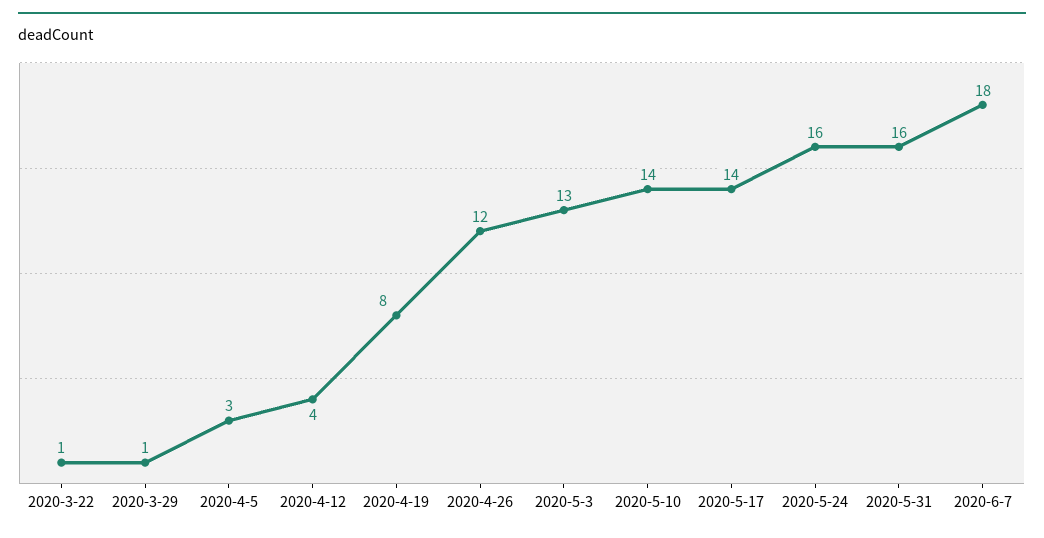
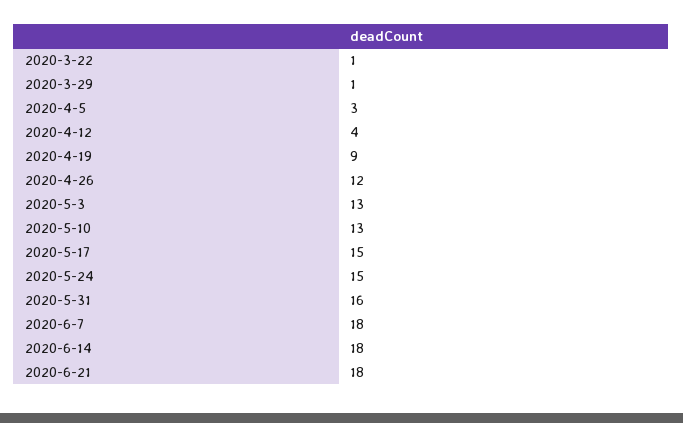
2020-4-19: 8 -> 9
2020-5-10: 14 -> 13
2020-5-17: 14 -> 15
2020-5-24: 16 -> 15
2020-6-14: none -> 18
2020-6-21: none -> 18

